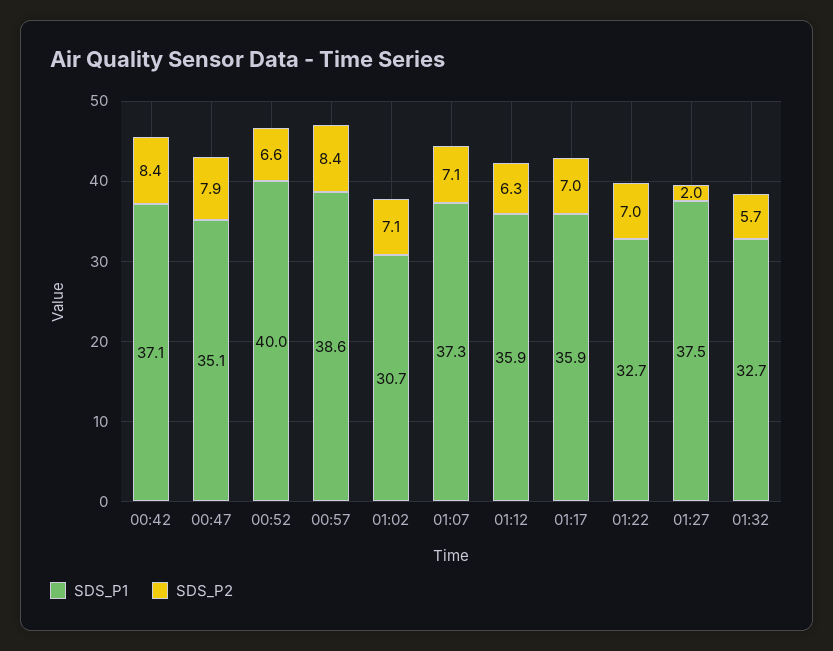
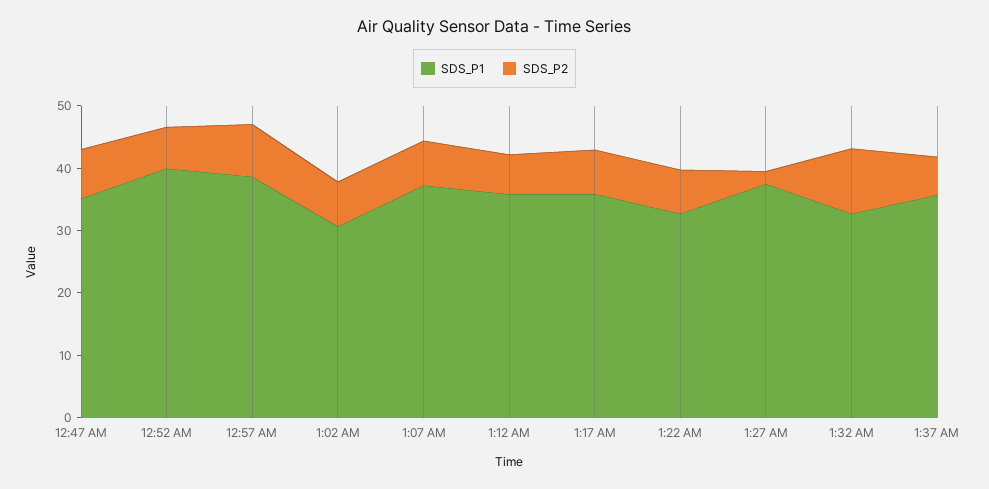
SDS_P1, 00:42: 37.1 -> none
SDS_P2, 00:42: 8.4 -> none
SDS_P2, 01:32: 5.7 -> 10
SDS_P1, 1:37 AM: none -> 36
SDS_P2, 1:37 AM: none -> 6

